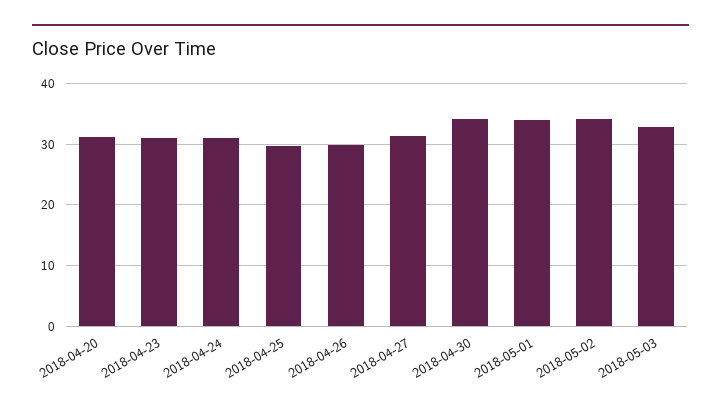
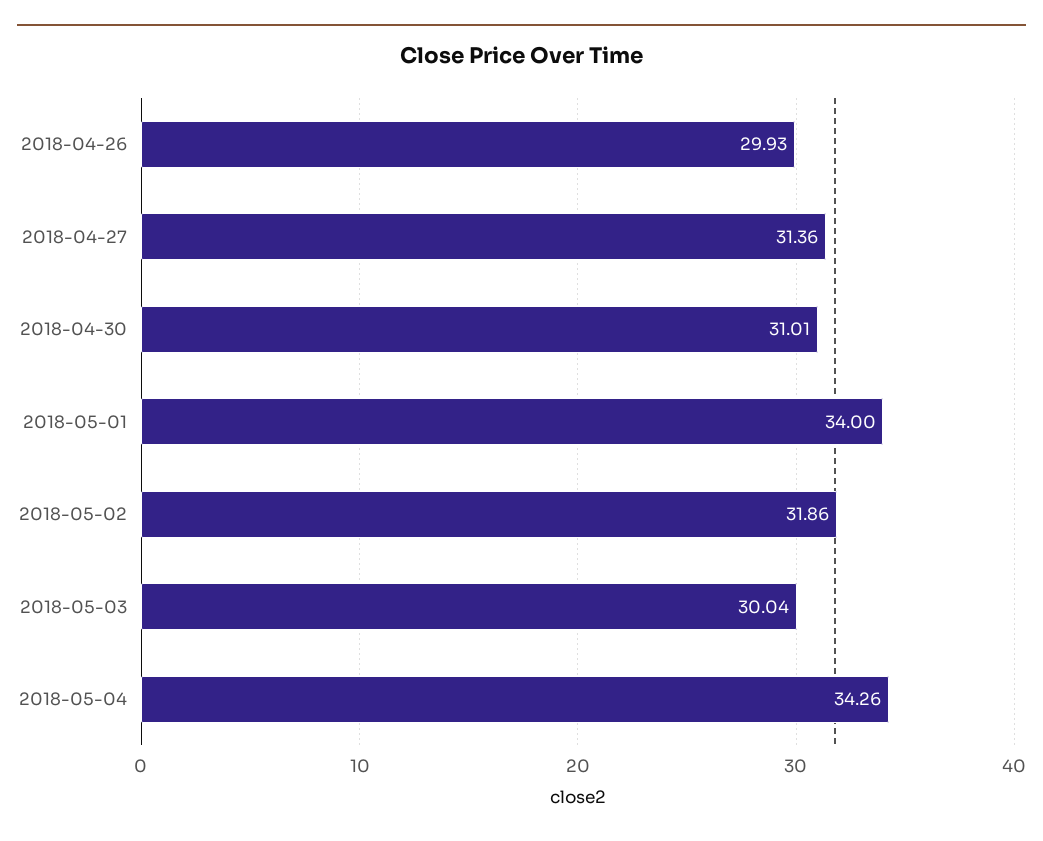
2018-04-20: 31 -> none
2018-04-23: 31 -> none
2018-04-24: 31 -> none
2018-04-25: 30 -> none
2018-04-30: 34 -> 31.01
2018-05-02: 34 -> 31.86
2018-05-03: 33 -> 30.04
2018-05-04: none -> 34.26

